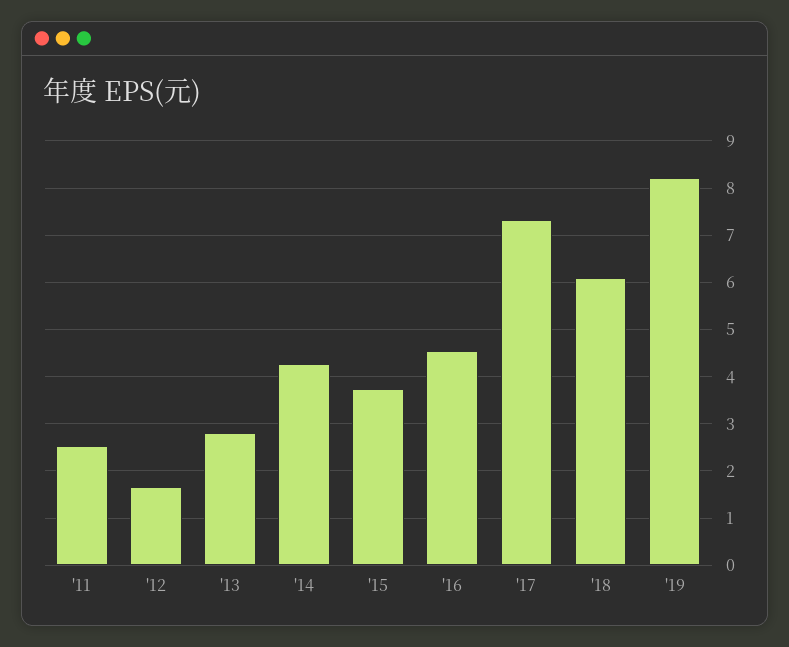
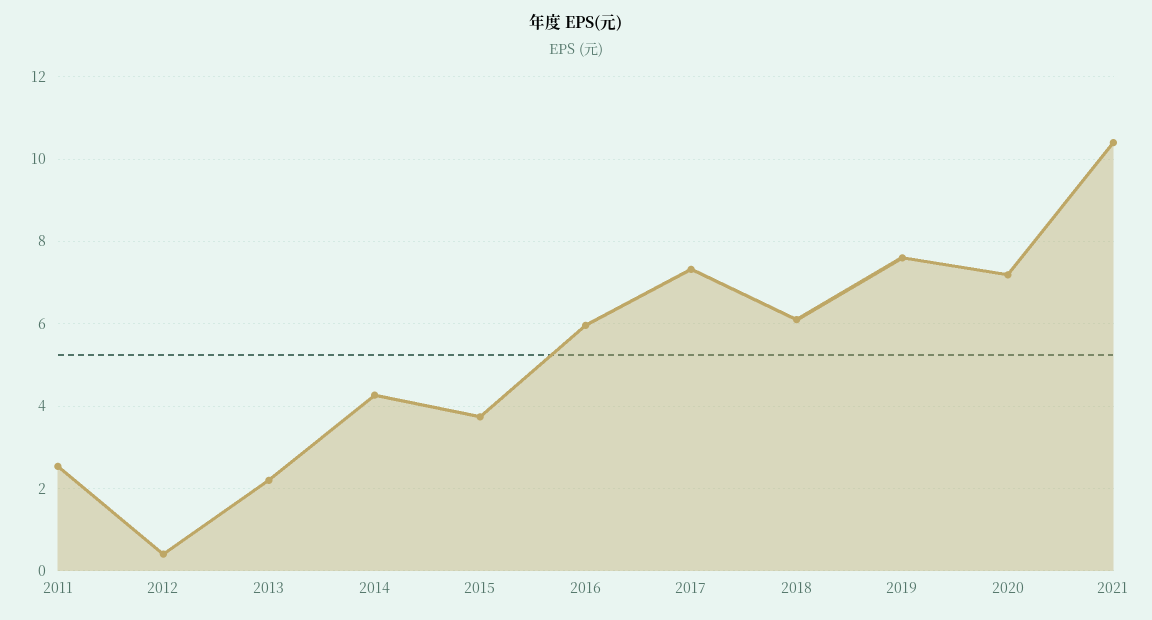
'12: 1.6 -> 0.4
'13: 2.8 -> 2.2
'16: 4.6 -> 6
'19: 8.2 -> 7.6
2020: none -> 7.2
2021: none -> 10.4

